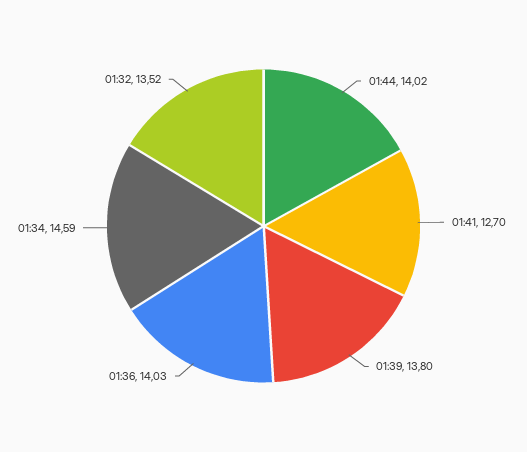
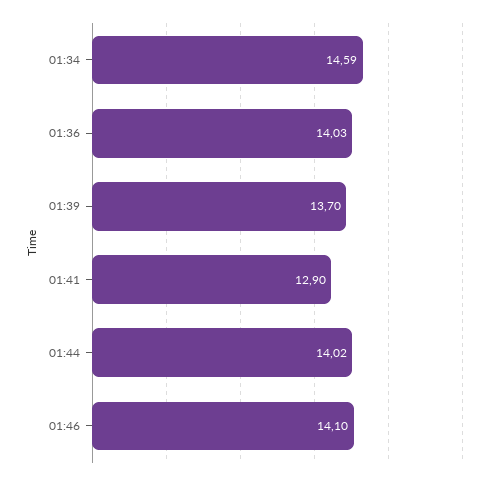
01:41: 12.7 -> 12.9
01:39: 13.8 -> 13.7
01:32: 13.52 -> none
01:46: none -> 14.1

